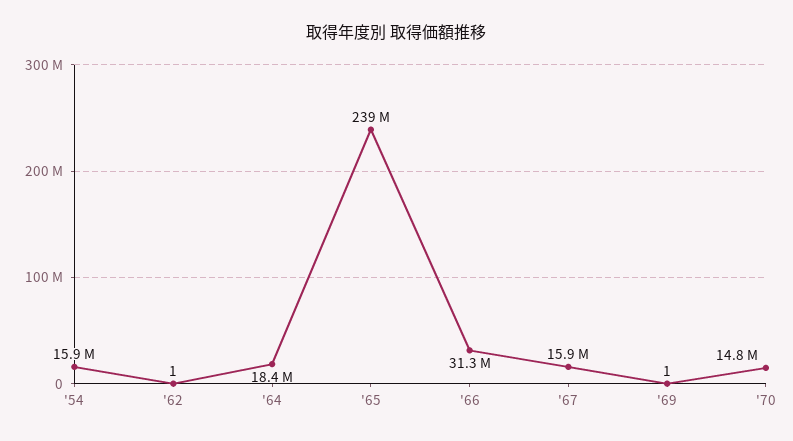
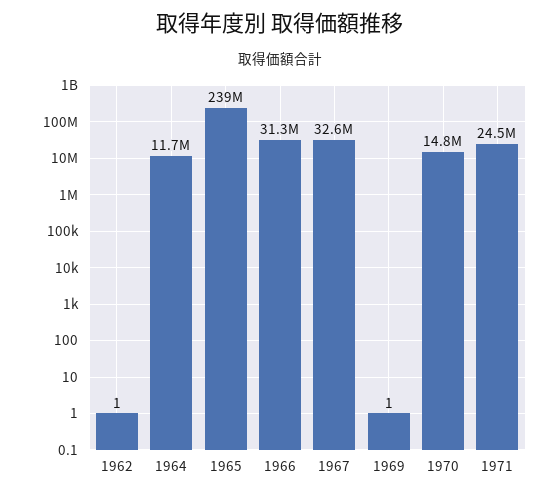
'54: 15900000 -> none
'64: 18400000 -> 11700000
'67: 15900000 -> 32600000
1971: none -> 24500000

